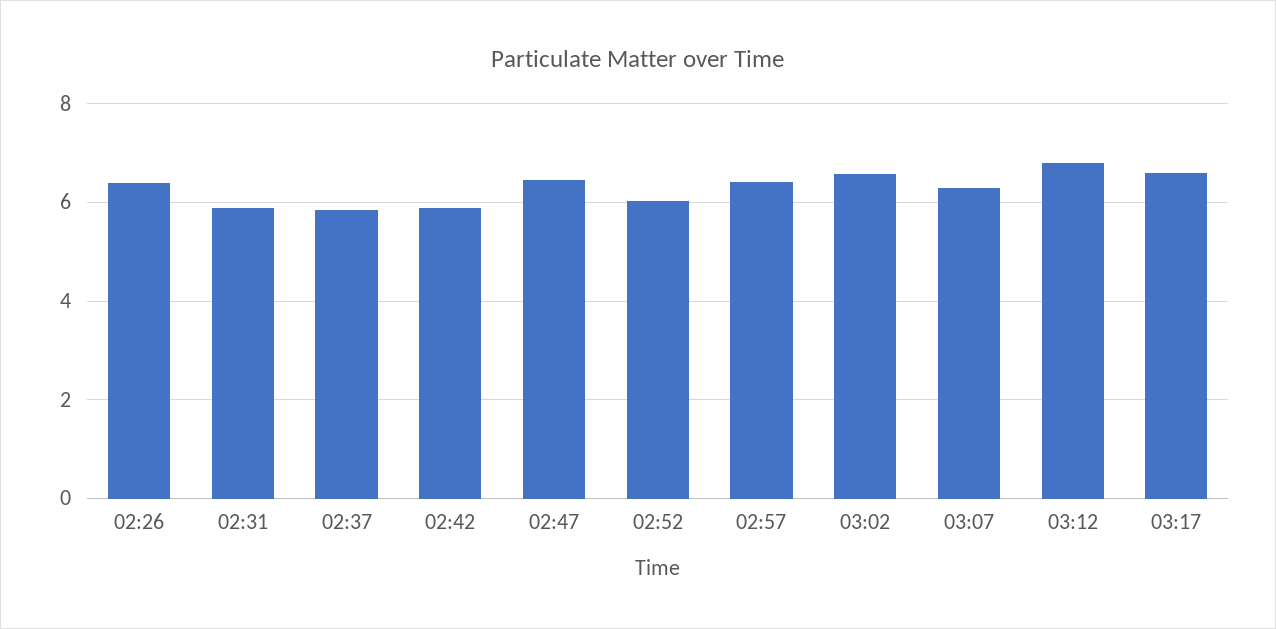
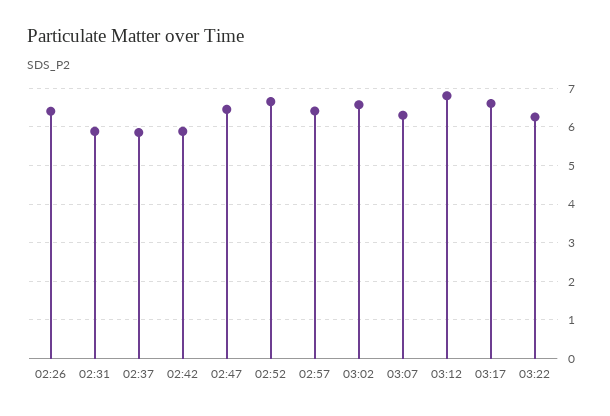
02:52: 6 -> 6.6
03:22: none -> 6.2

